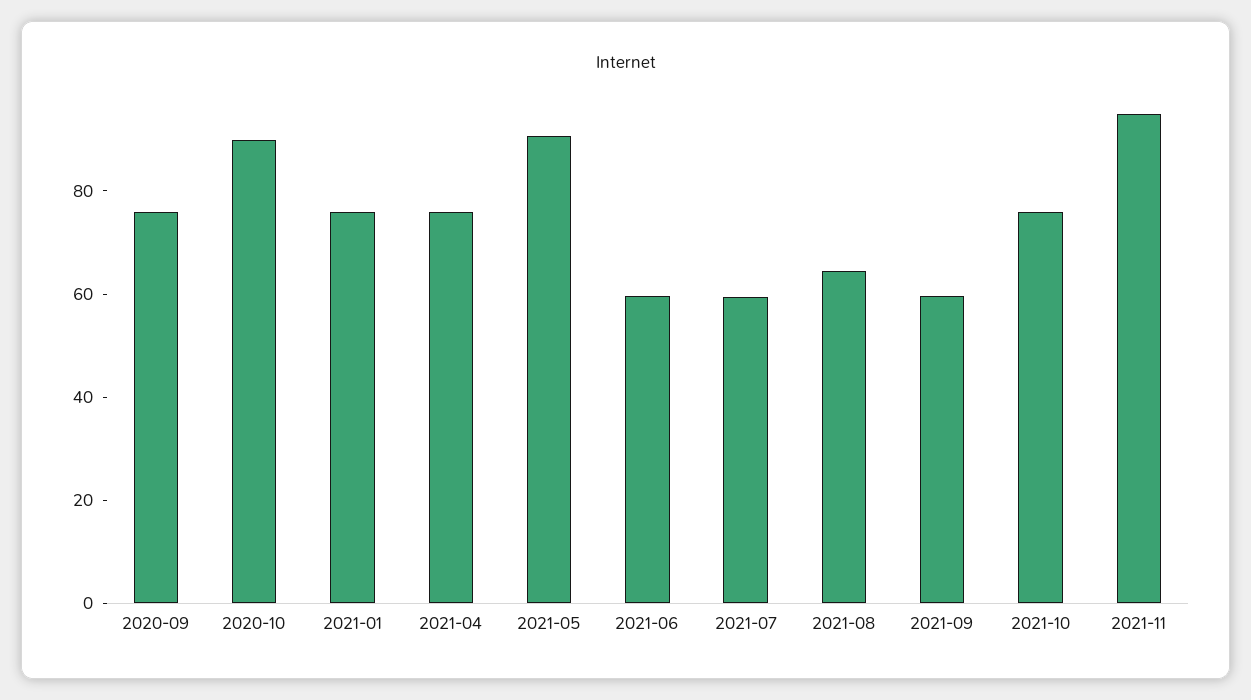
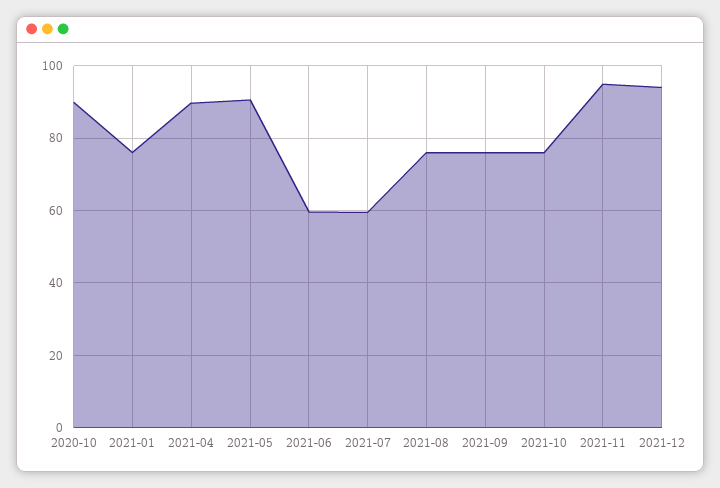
2020-09: 75 -> none
2021-04: 75 -> 90
2021-08: 65 -> 76
2021-09: 60 -> 76
2021-12: none -> 94

